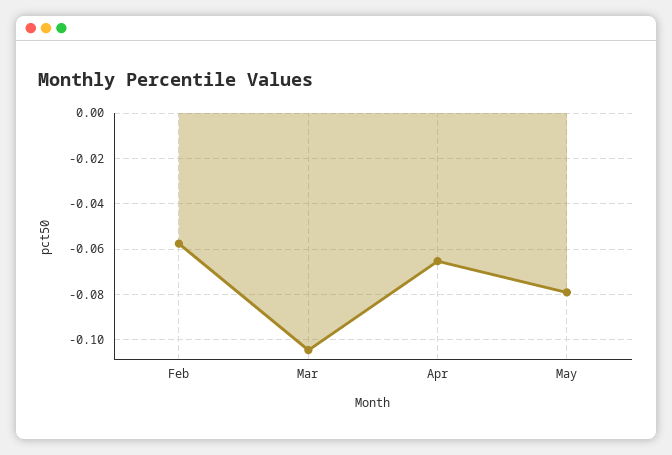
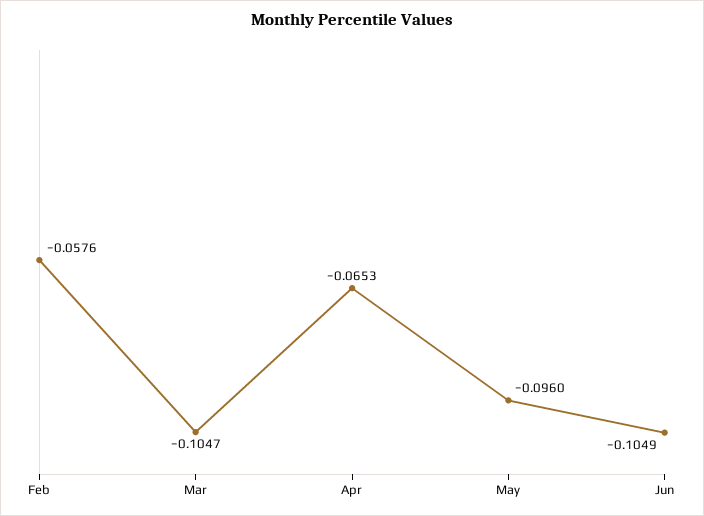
May: -0.08 -> -0.096
Jun: none -> -0.1049

